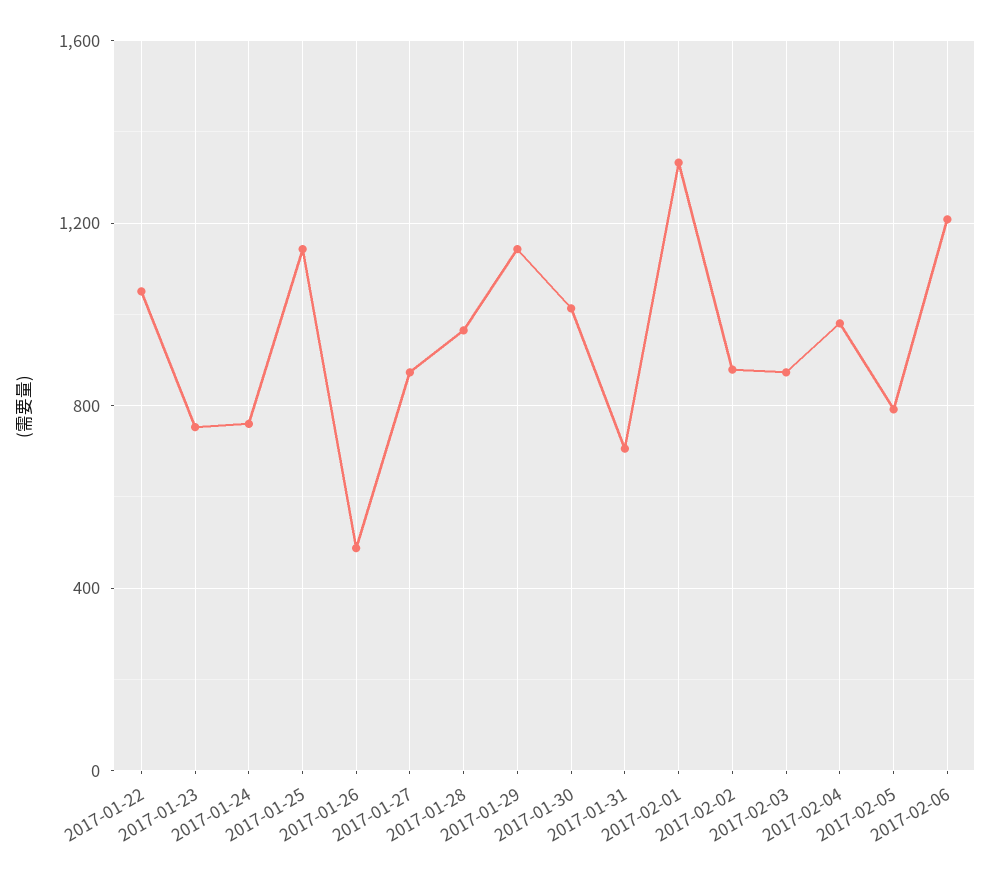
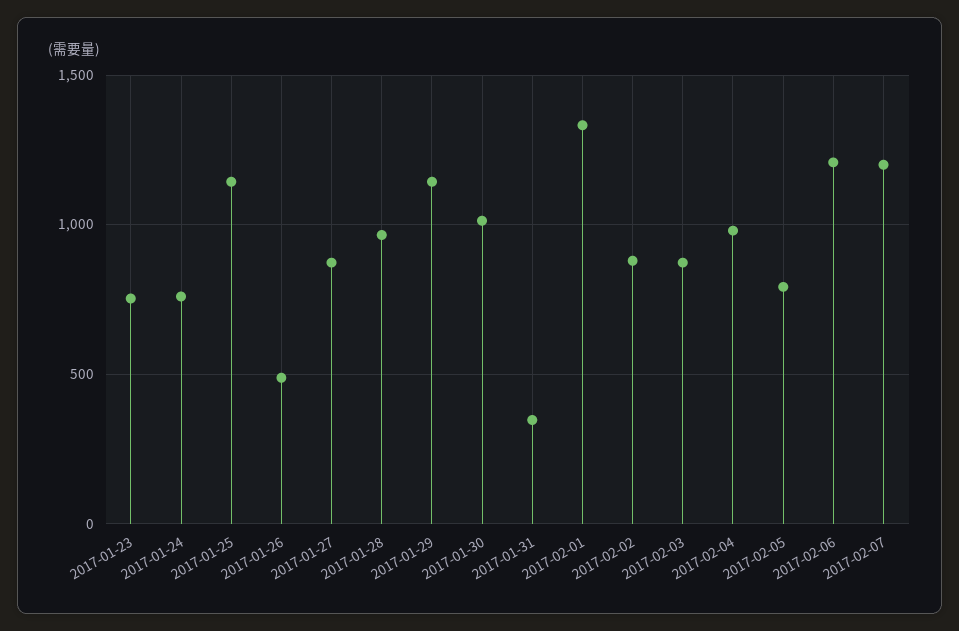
2017-01-22: 1050 -> none
2017-01-31: 700 -> 350
2017-02-07: none -> 1200

